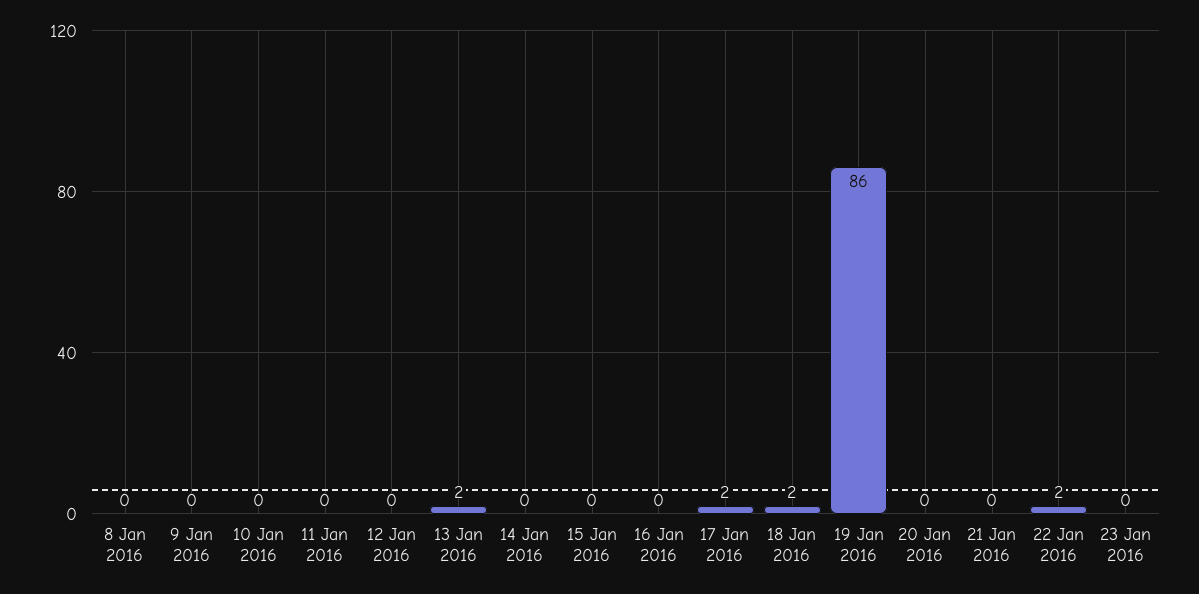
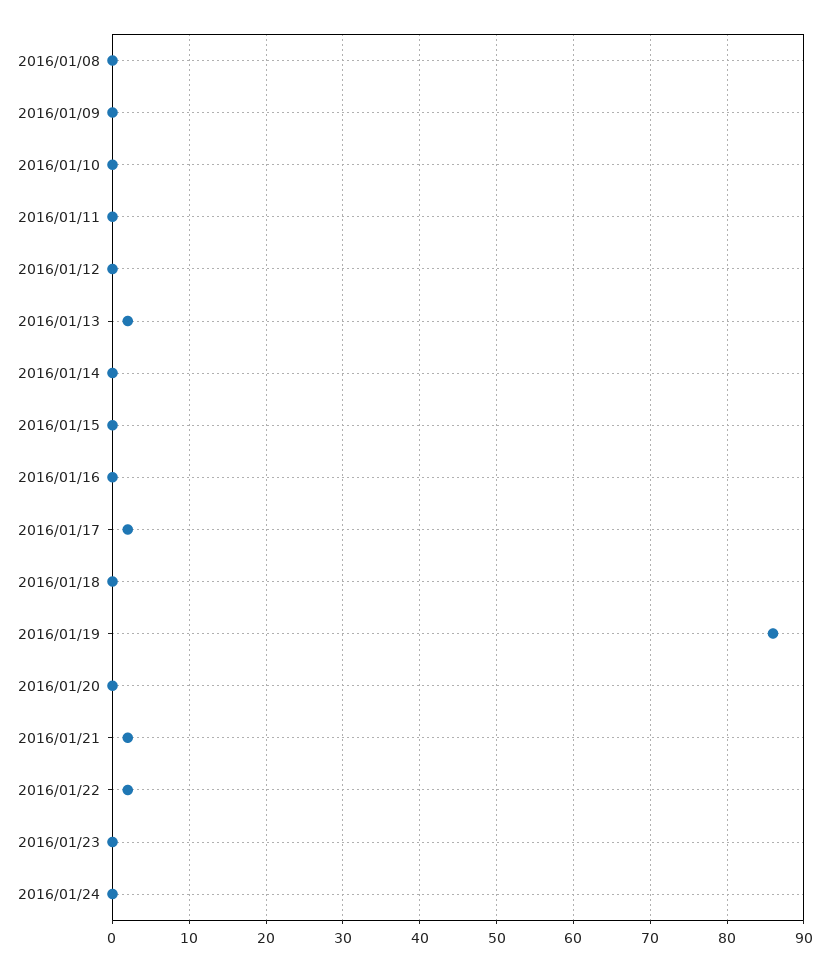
18 Jan 2016: 2 -> 0
21 Jan 2016: 0 -> 2
2016/01/24: none -> 0

